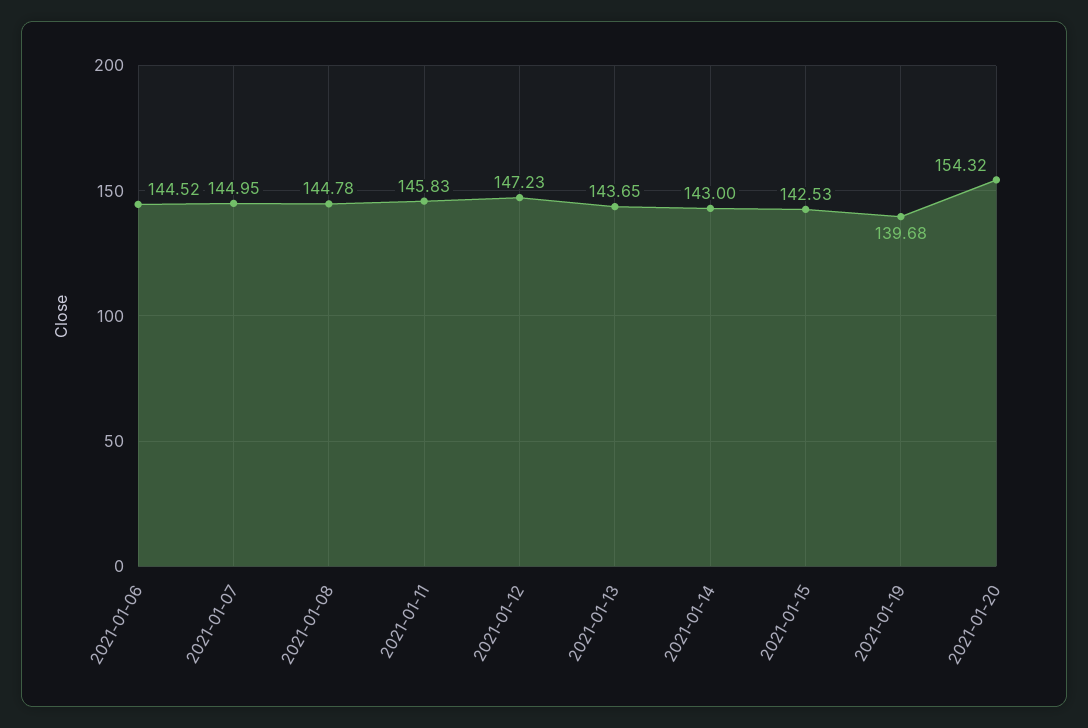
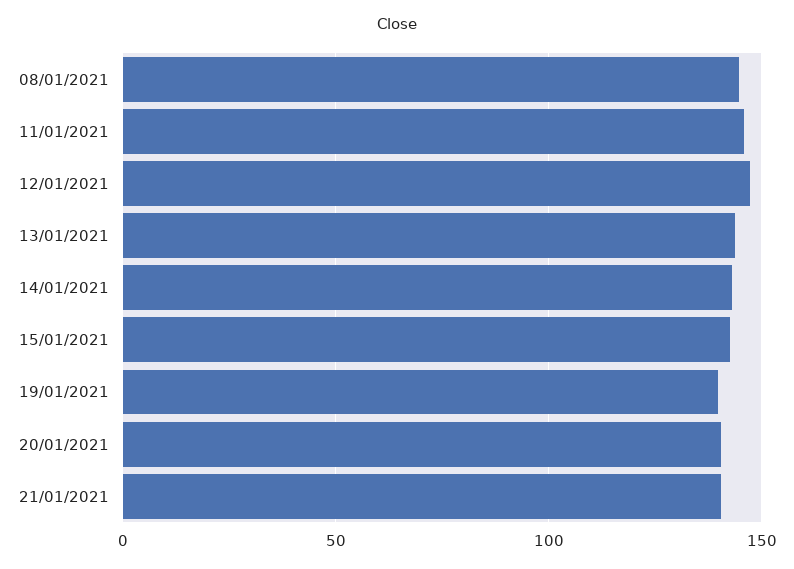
2021-01-06: 144.52 -> none
2021-01-07: 144.95 -> none
2021-01-20: 154.32 -> 140
21/01/2021: none -> 140

